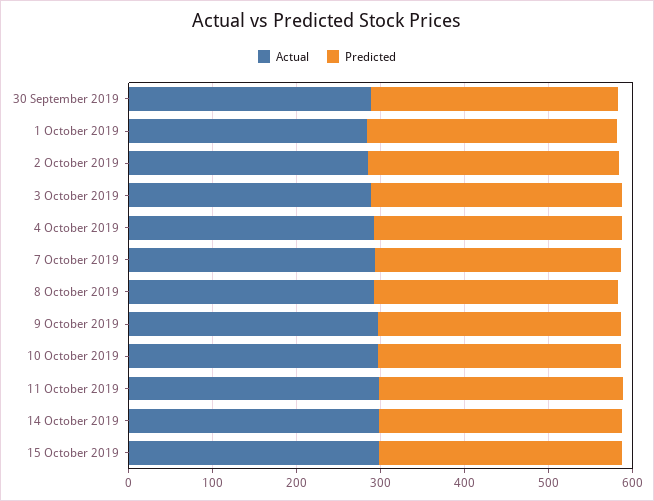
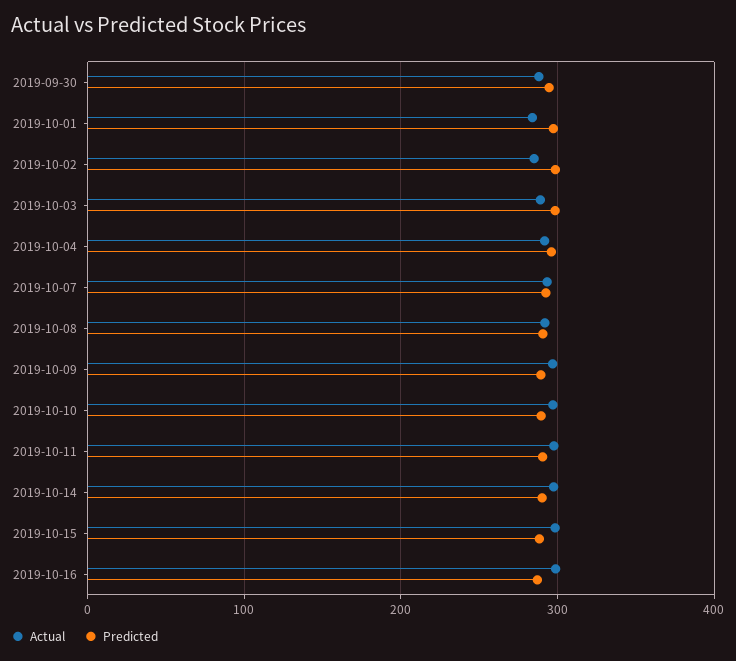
Actual, 2019-10-16: none -> 300
Predicted, 2019-10-16: none -> 290

